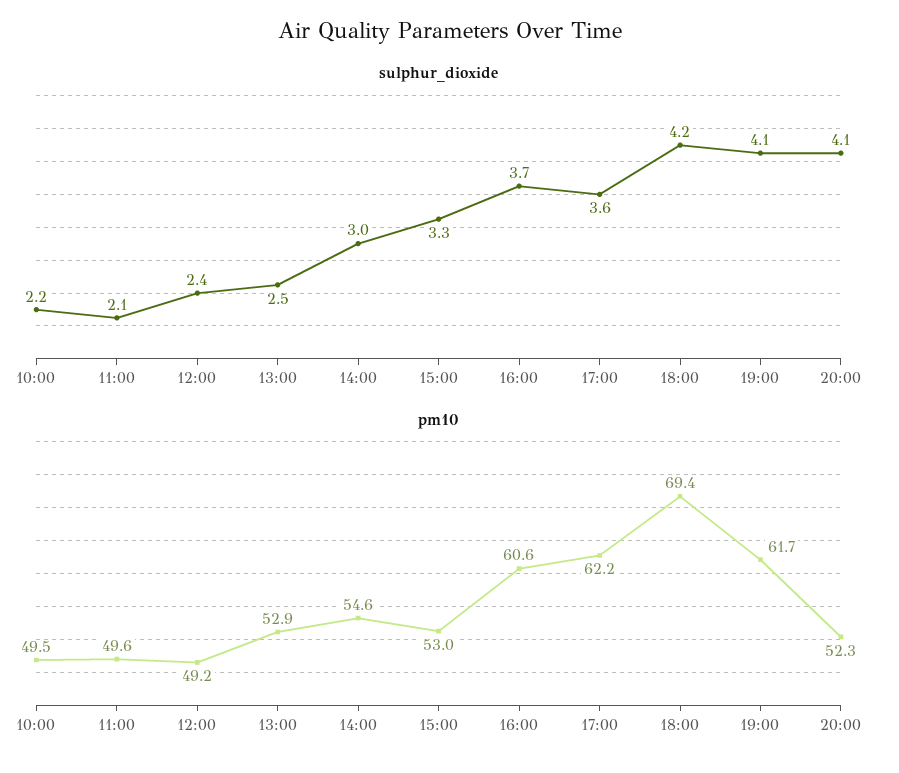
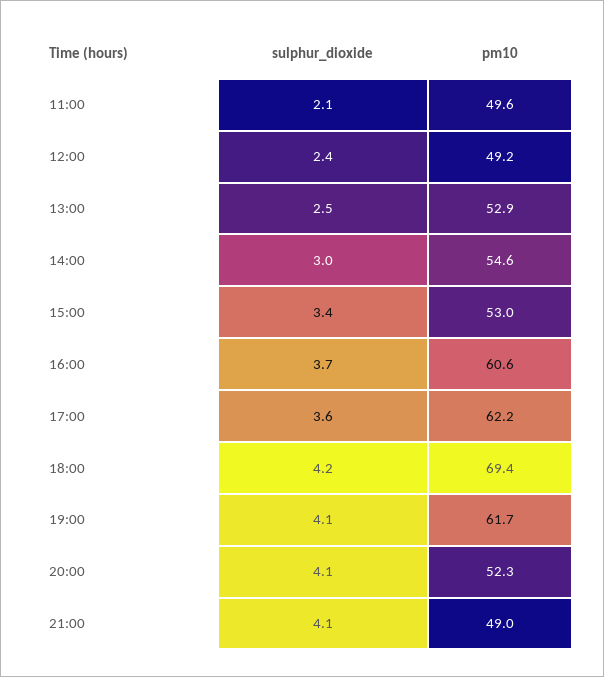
sulphur_dioxide, 10:00: 2.2 -> none
sulphur_dioxide, 15:00: 3.3 -> 3.4
pm10, 10:00: 49.5 -> none
sulphur_dioxide, 21:00: none -> 4.1
pm10, 21:00: none -> 49

